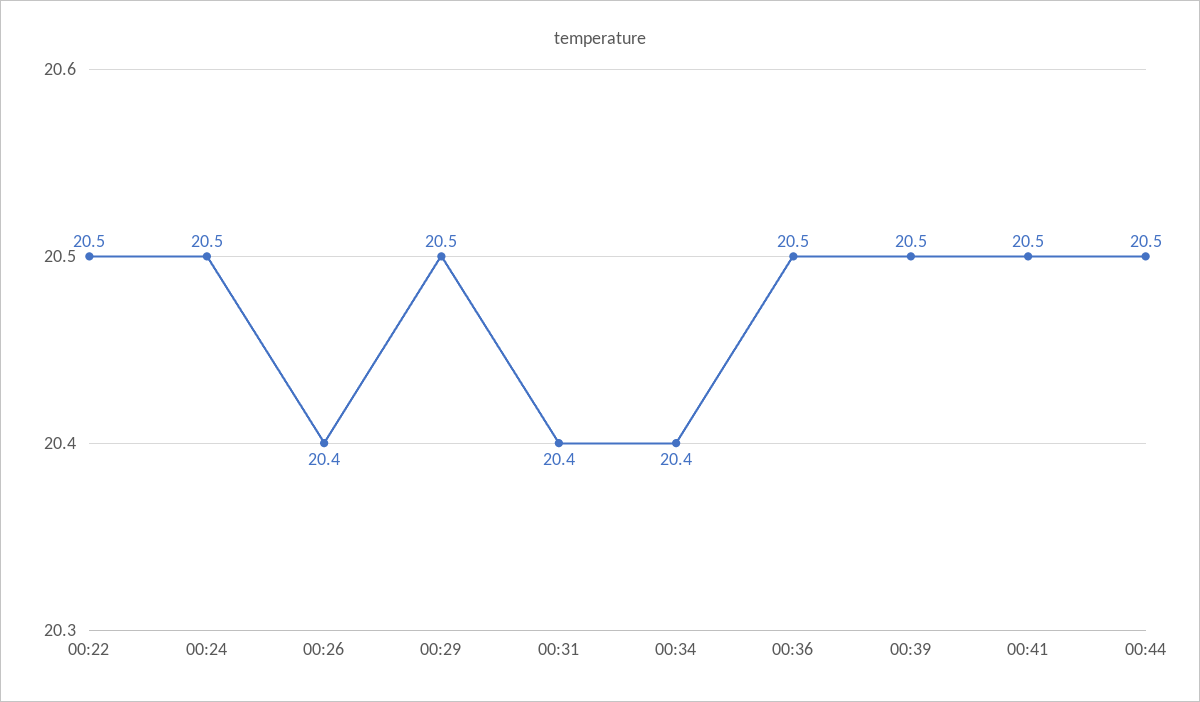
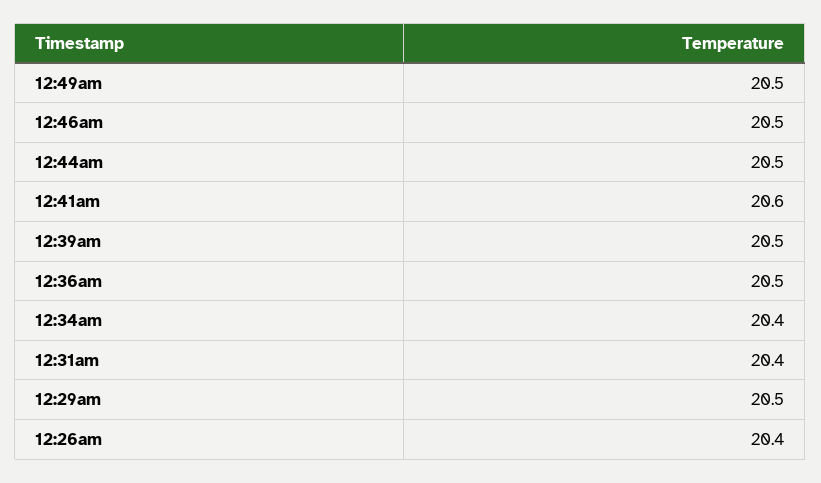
00:22: 20.5 -> none
00:24: 20.5 -> none
00:41: 20.5 -> 20.6
12:49am: none -> 20.5
12:46am: none -> 20.5

